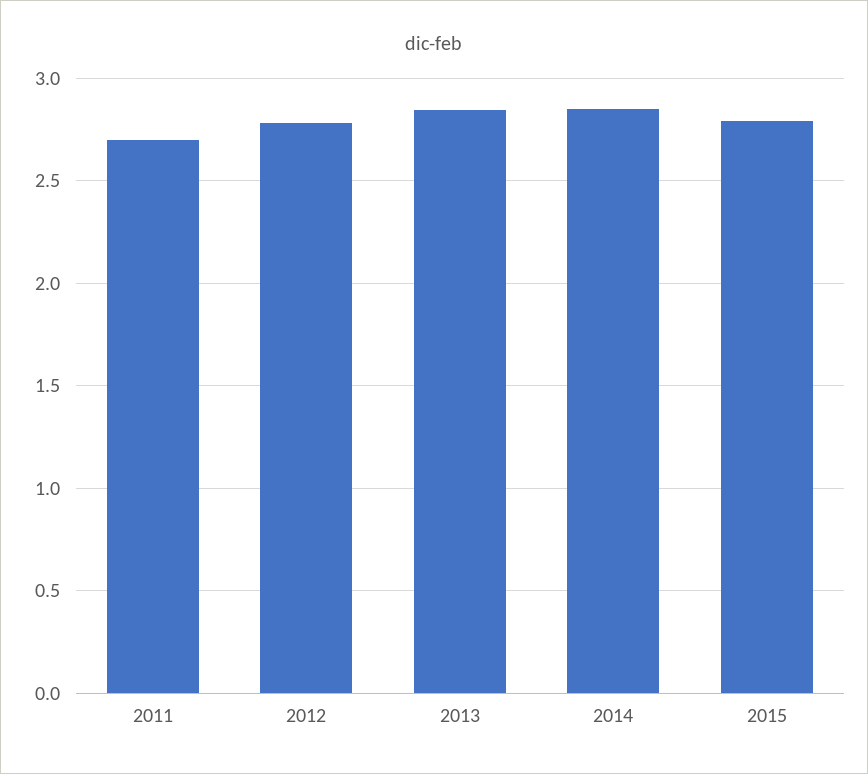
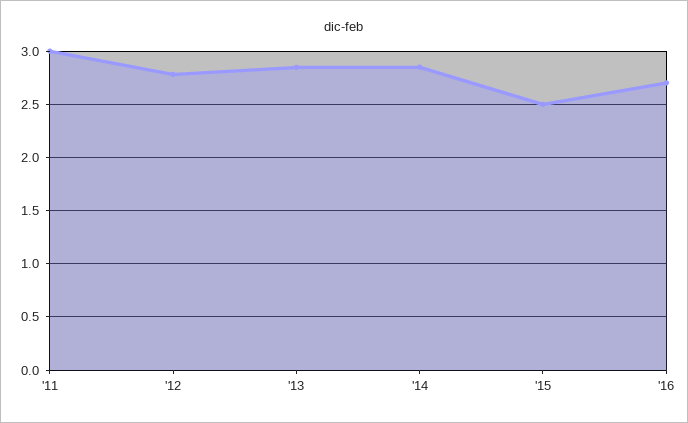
2011: 2.7 -> 3
2015: 2.8 -> 2.5
'16: none -> 2.7

